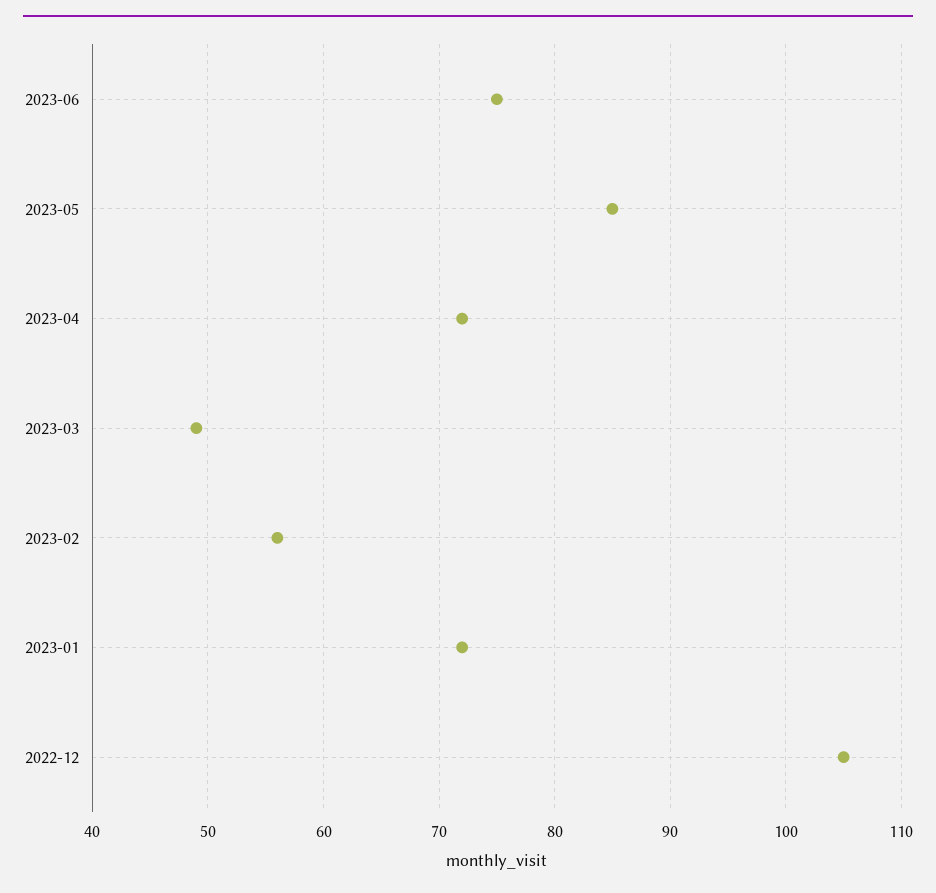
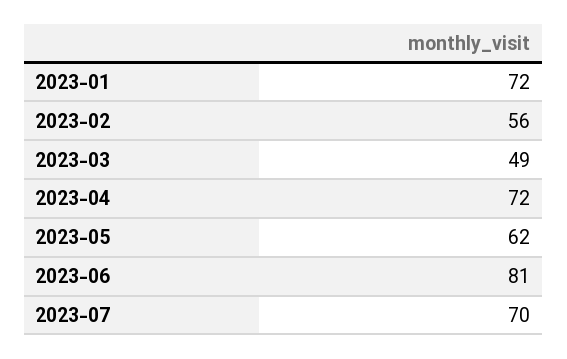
2023-06: 75 -> 81
2023-05: 85 -> 62
2022-12: 105 -> none
2023-07: none -> 70

